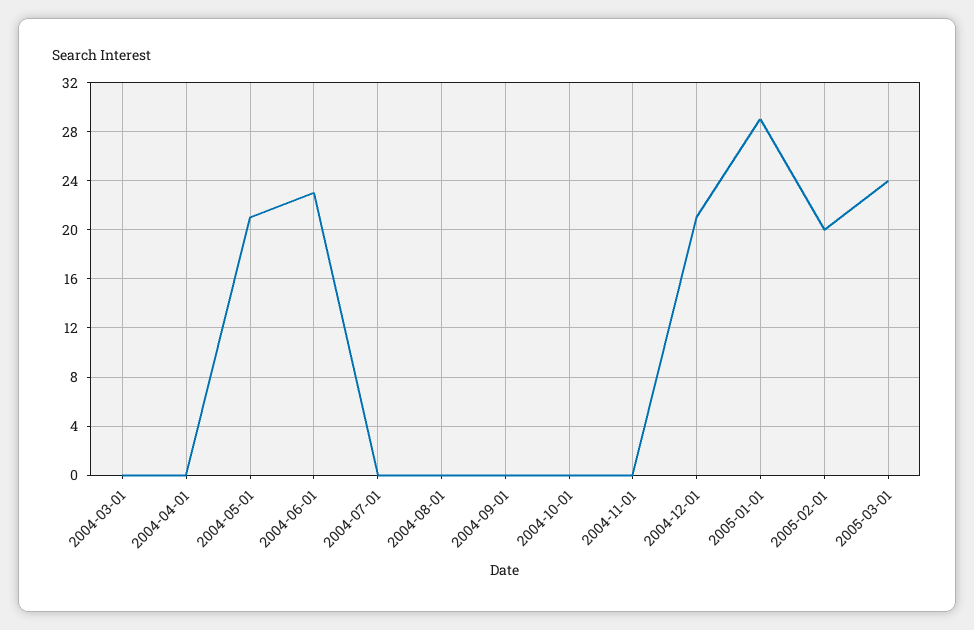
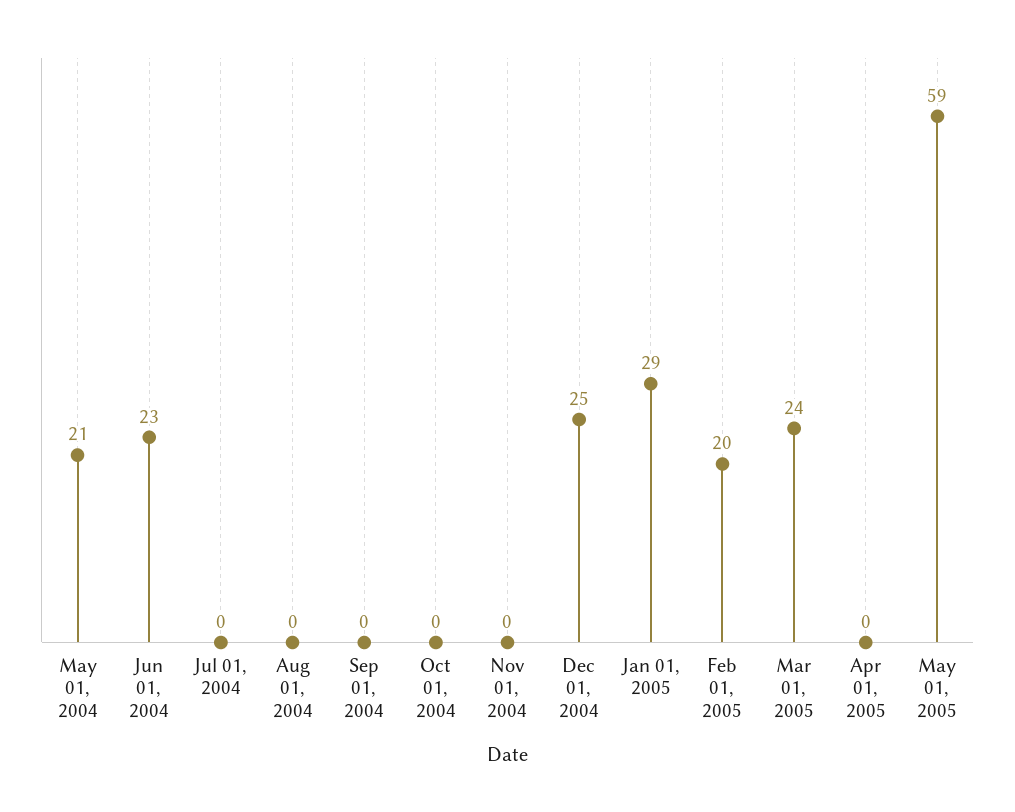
2004-03-01: 0 -> none
2004-04-01: 0 -> none
2004-12-01: 21 -> 25
Apr 01, 2005: none -> 0
May 01, 2005: none -> 59

